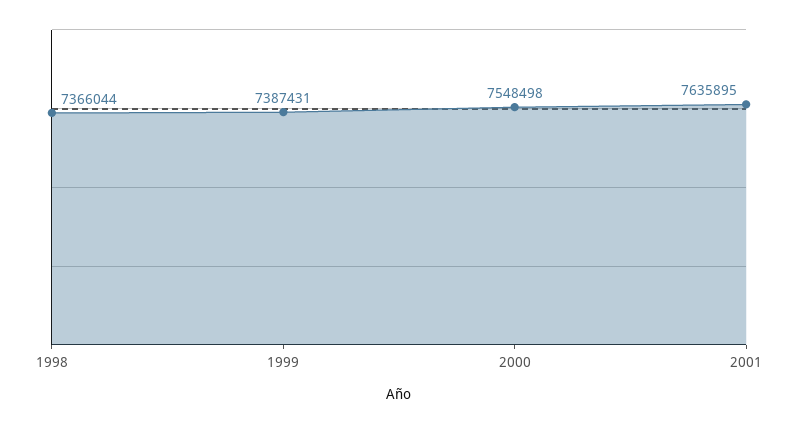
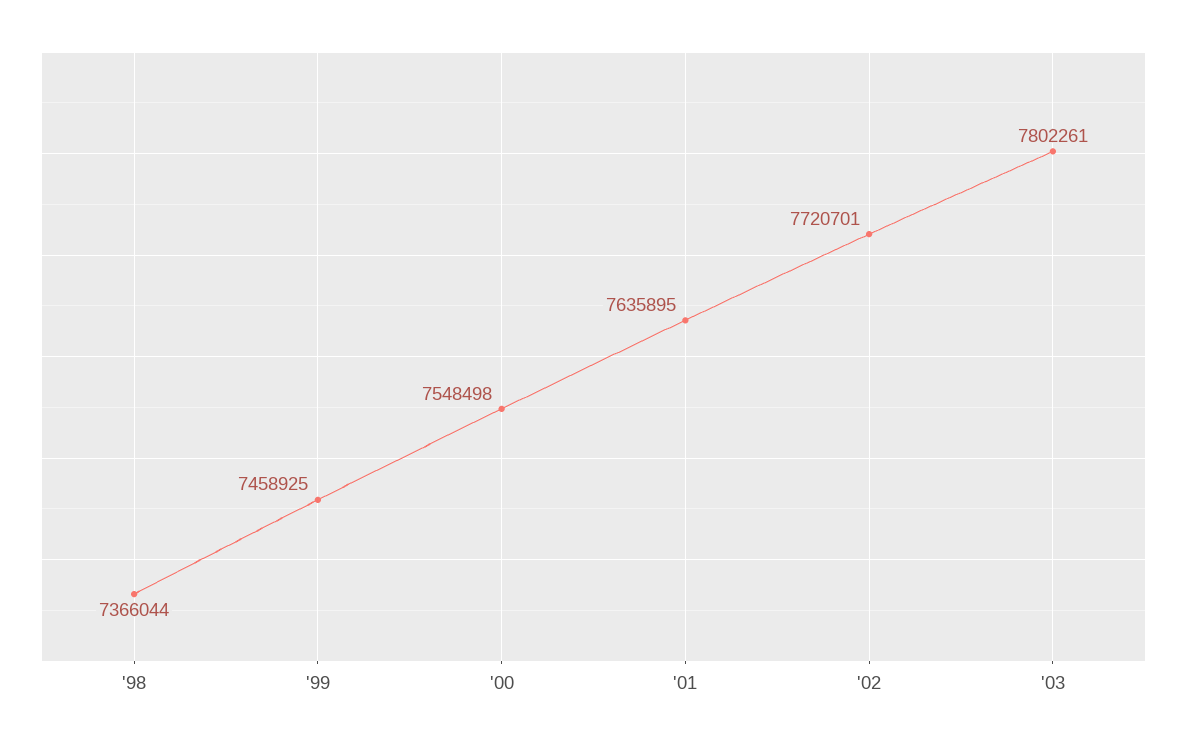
1999: 7387431 -> 7458925
'02: none -> 7720701
'03: none -> 7802261

